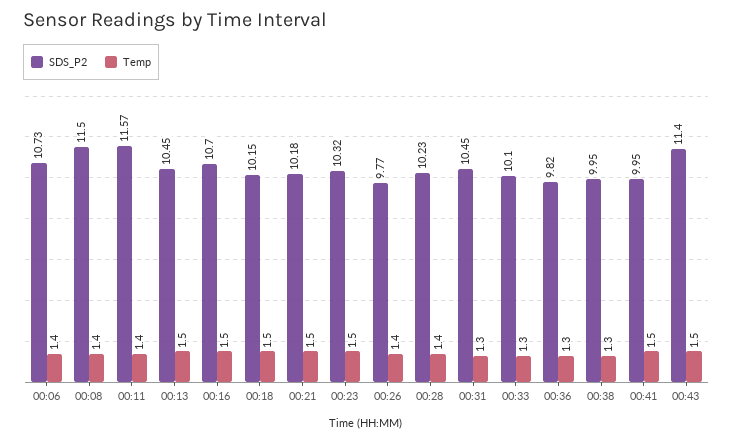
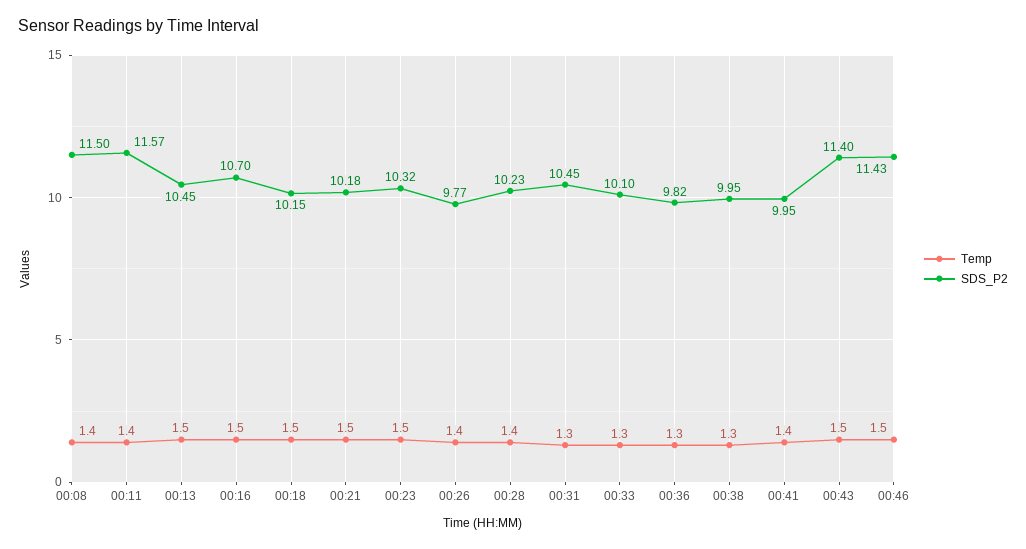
SDS_P2, 00:06: 10.73 -> none
Temp, 00:06: 1.4 -> none
Temp, 00:41: 1.5 -> 1.4
Temp, 00:46: none -> 1.5
SDS_P2, 00:46: none -> 11.43

